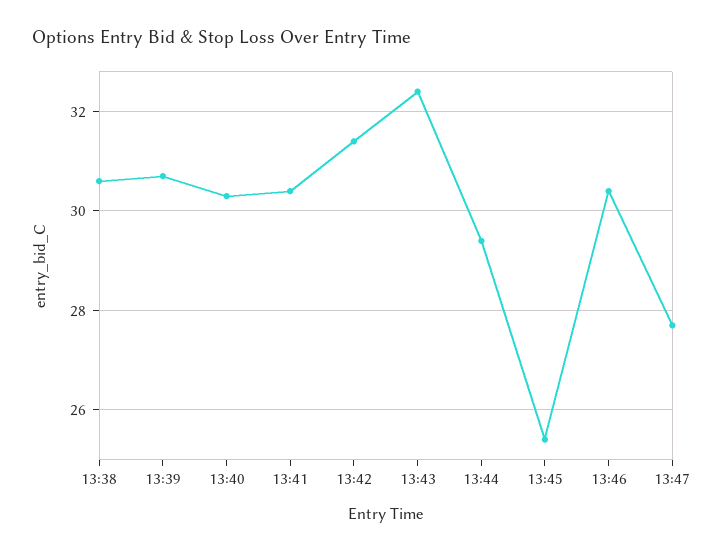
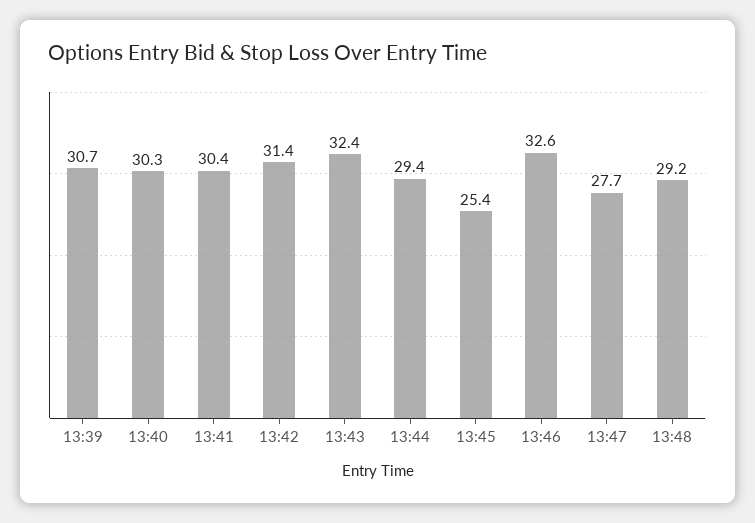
13:38: 30.5 -> none
13:46: 30.5 -> 32.6
13:48: none -> 29.2

